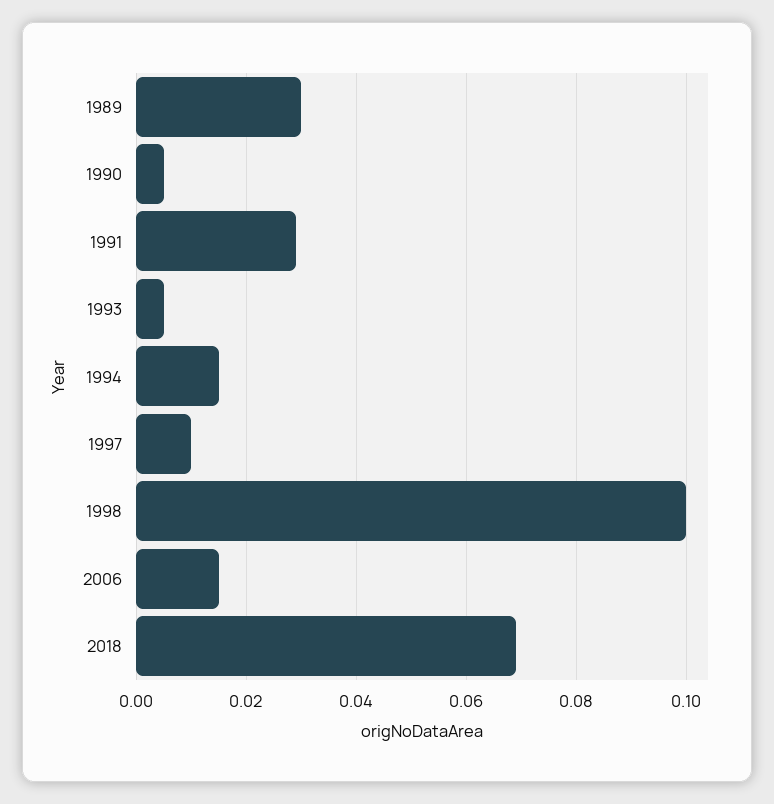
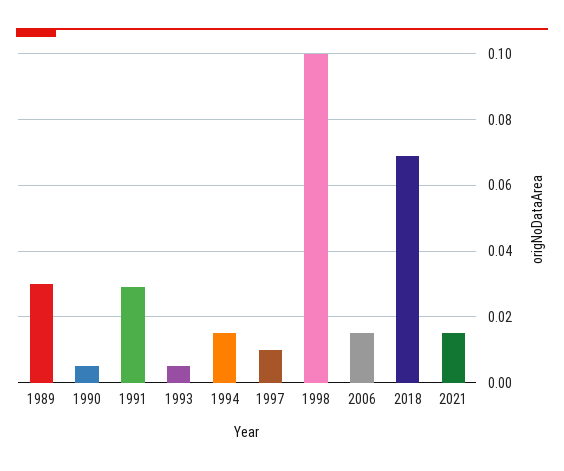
2021: none -> 0.015

